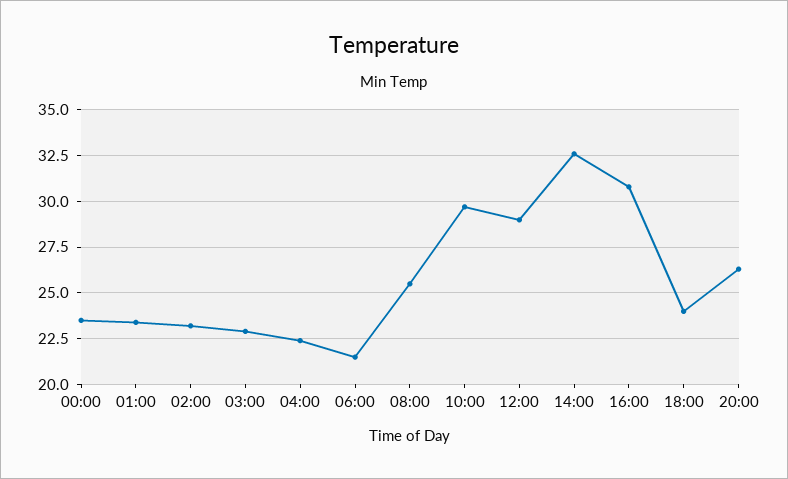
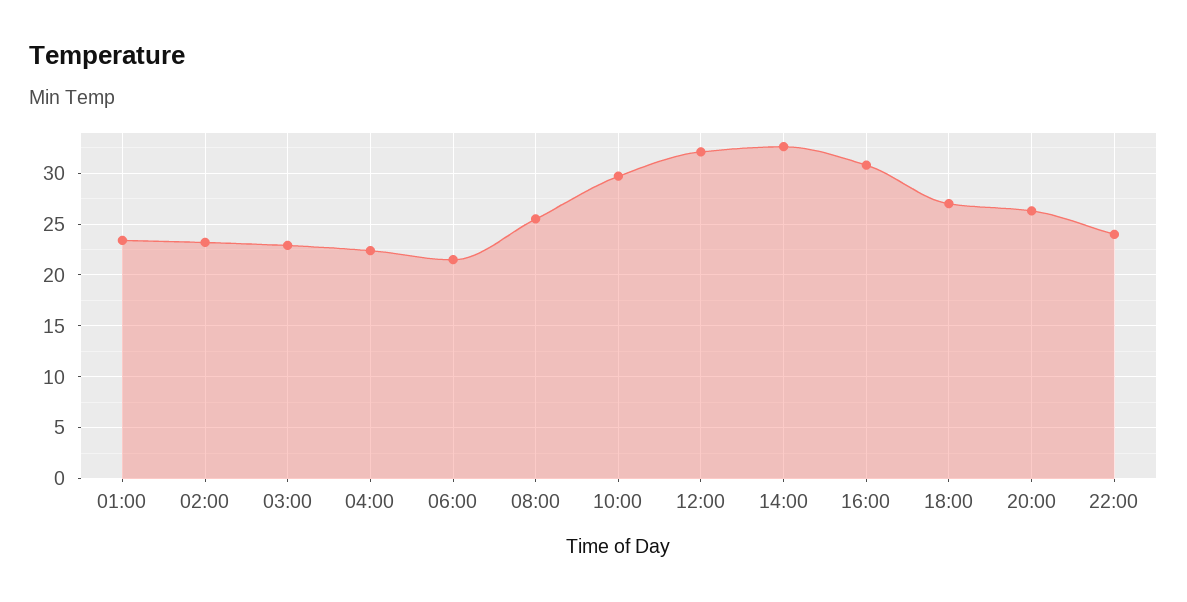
00:00: 23.5 -> none
12:00: 29 -> 32
18:00: 24 -> 27
22:00: none -> 24

